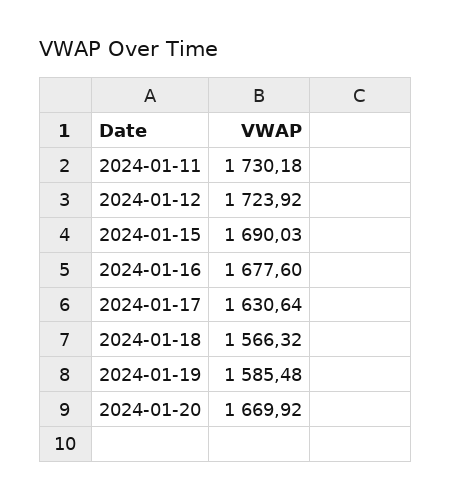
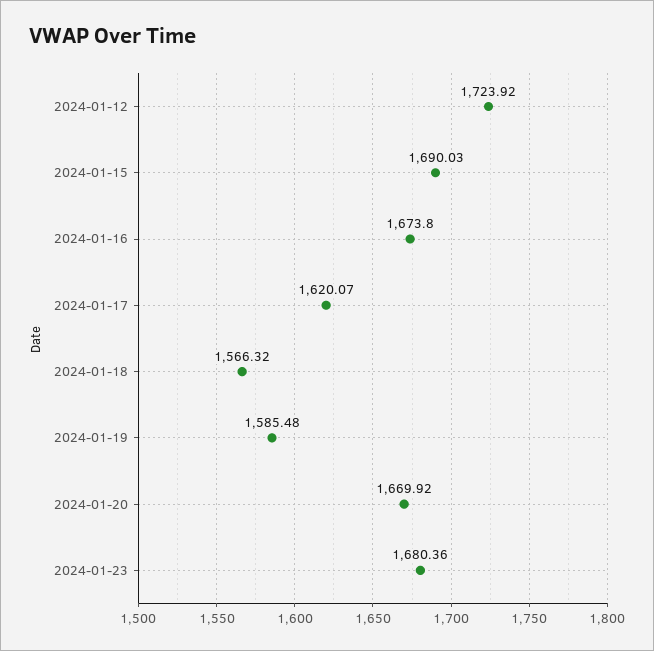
2024-01-11: 1730.18 -> none
2024-01-16: 1677.6 -> 1673.8
2024-01-17: 1630.64 -> 1620.07
2024-01-23: none -> 1680.36

